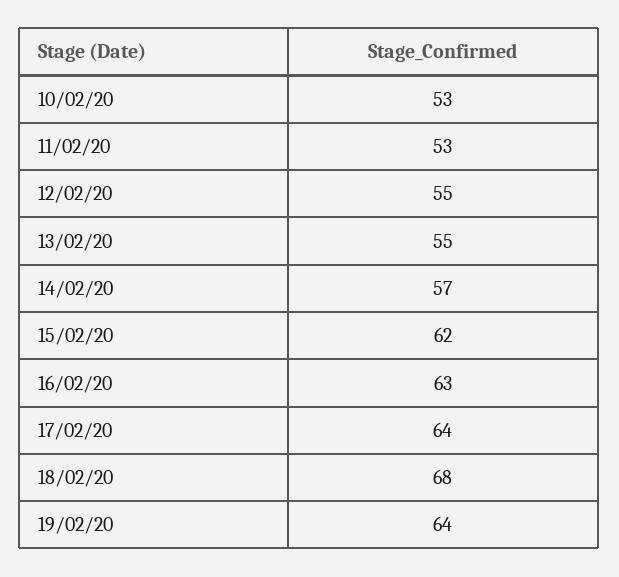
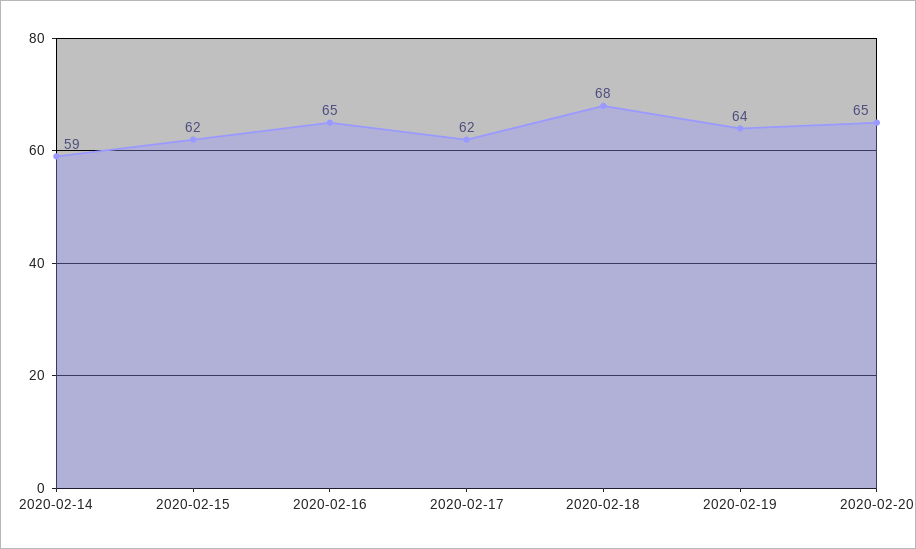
10/02/20: 53 -> none
11/02/20: 53 -> none
12/02/20: 55 -> none
13/02/20: 55 -> none
14/02/20: 57 -> 59
16/02/20: 63 -> 65
17/02/20: 64 -> 62
2020-02-20: none -> 65

